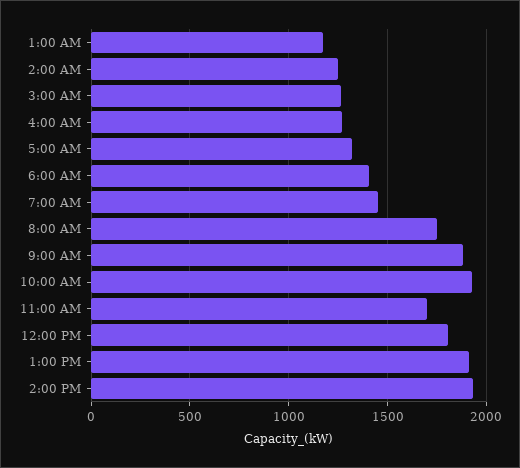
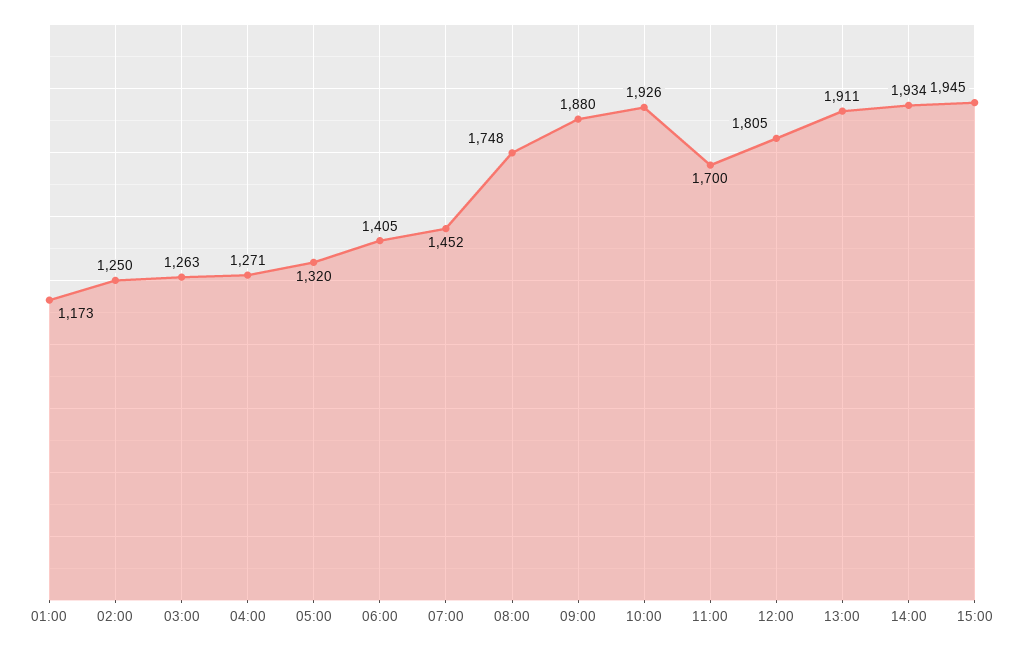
15:00: none -> 1945

